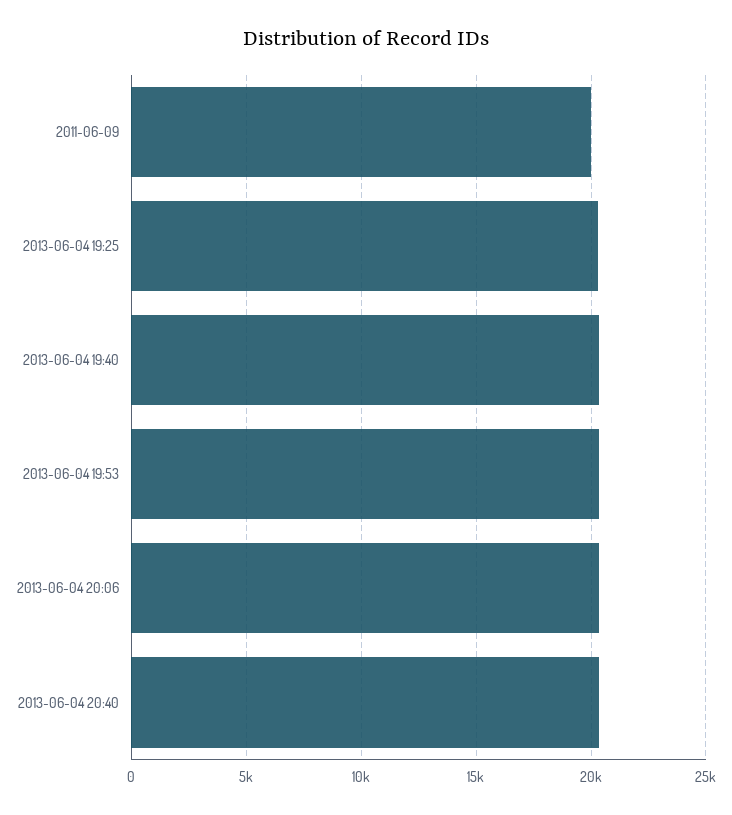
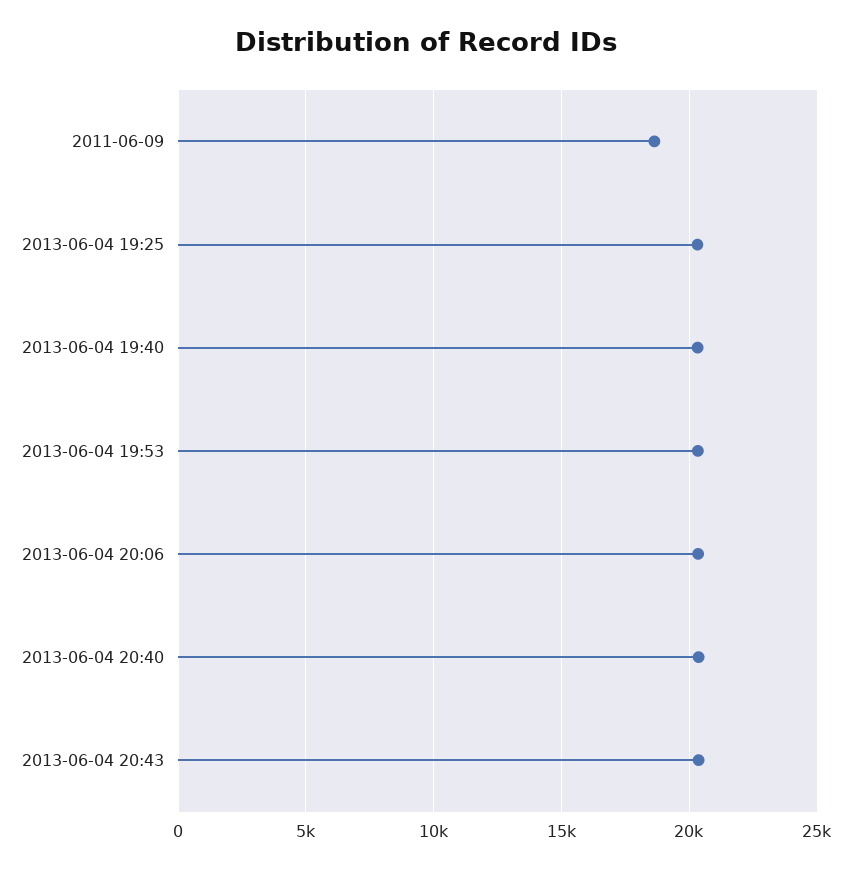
2011-06-09: 20000 -> 18500
2013-06-04 20:43: none -> 20500

